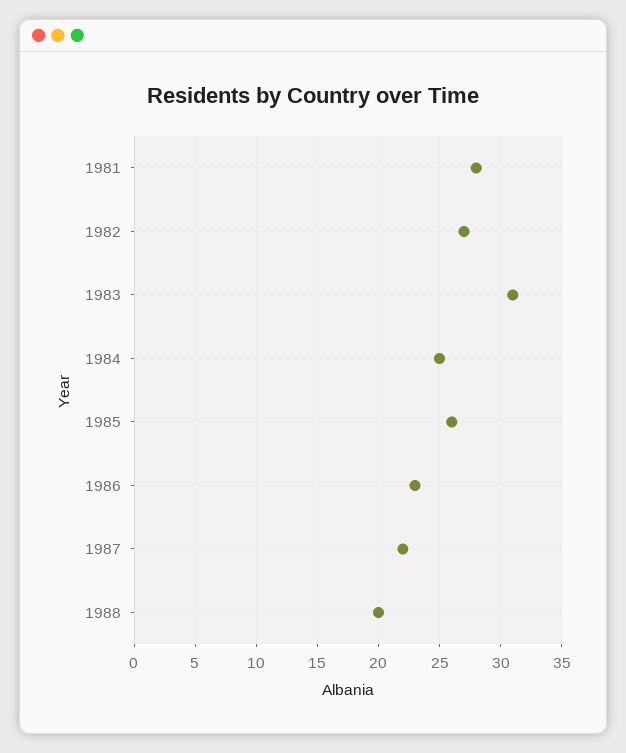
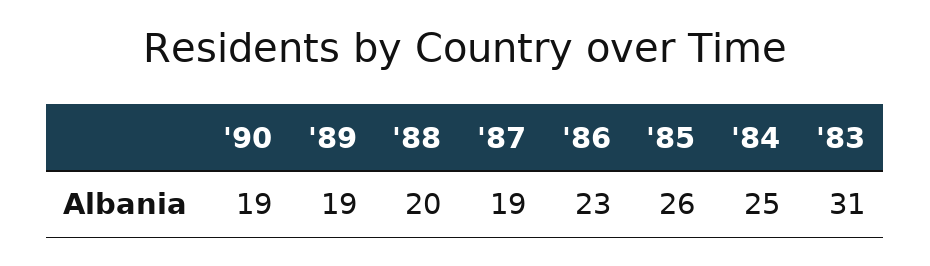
1981: 28 -> none
1982: 27 -> none
1987: 22 -> 19
'90: none -> 19
'89: none -> 19

